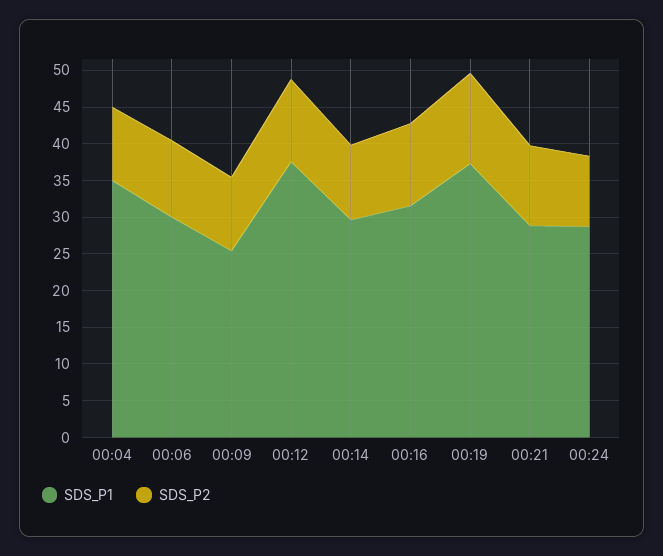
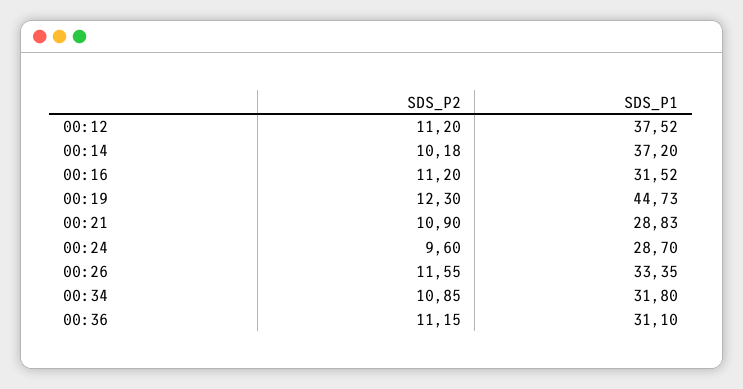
SDS_P1, 00:04: 35 -> none
SDS_P2, 00:04: 10 -> none
SDS_P1, 00:06: 30 -> none
SDS_P2, 00:06: 10 -> none
SDS_P1, 00:09: 25 -> none
SDS_P2, 00:09: 10 -> none
SDS_P1, 00:14: 30 -> 37.2
SDS_P1, 00:19: 37.5 -> 44.73
SDS_P2, 00:26: none -> 11.55
SDS_P1, 00:26: none -> 33.35
SDS_P2, 00:34: none -> 10.85
SDS_P1, 00:34: none -> 31.8
SDS_P2, 00:36: none -> 11.15
SDS_P1, 00:36: none -> 31.1

